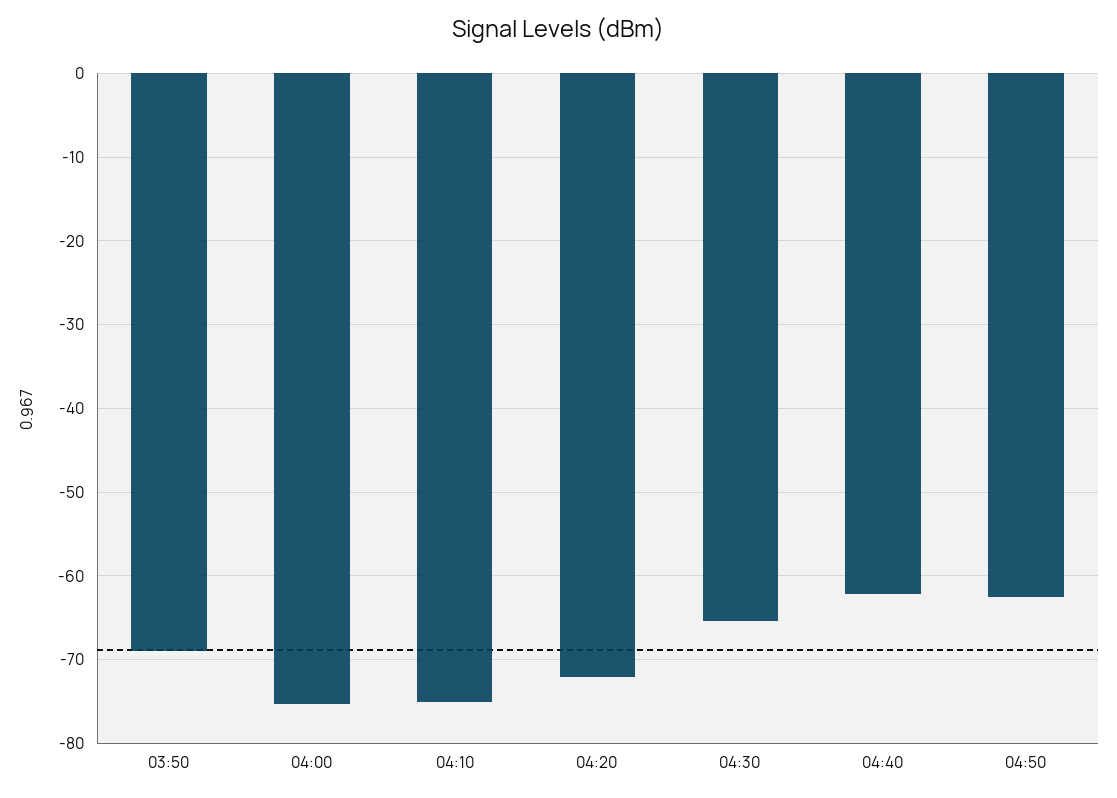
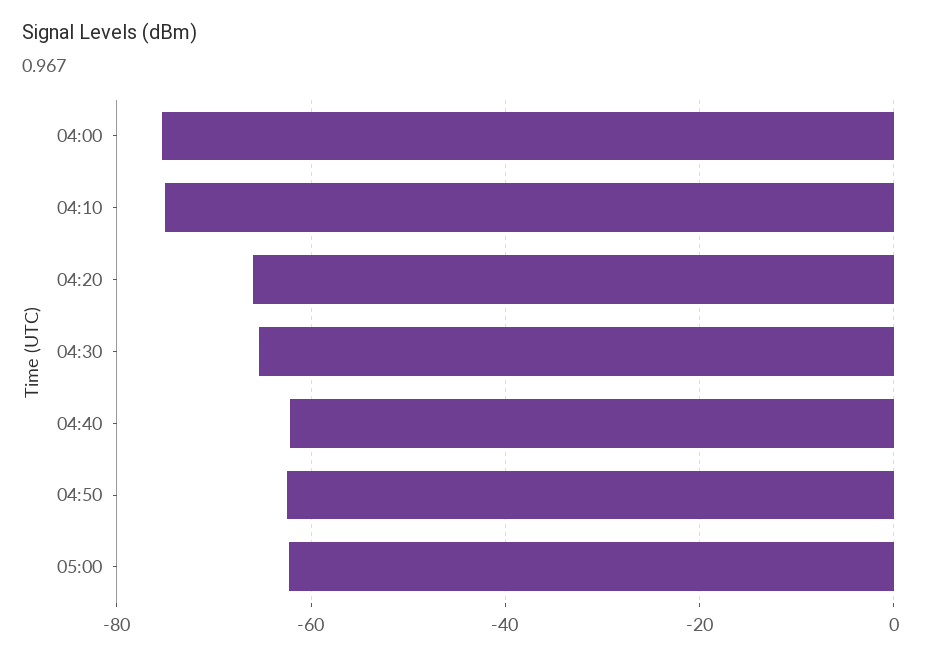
03:50: -69 -> none
04:20: -72 -> -66
05:00: none -> -62

